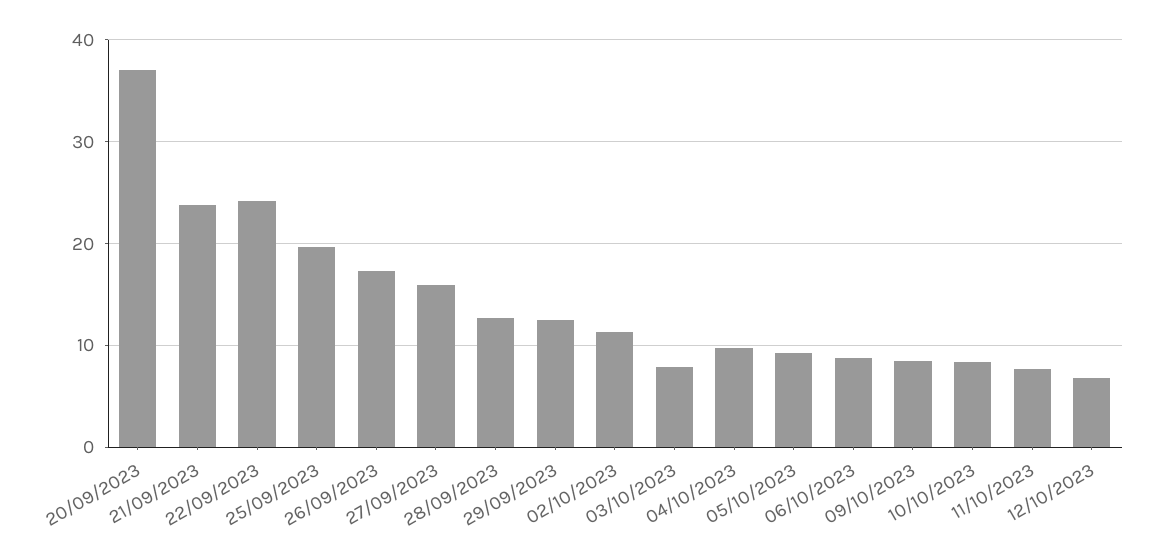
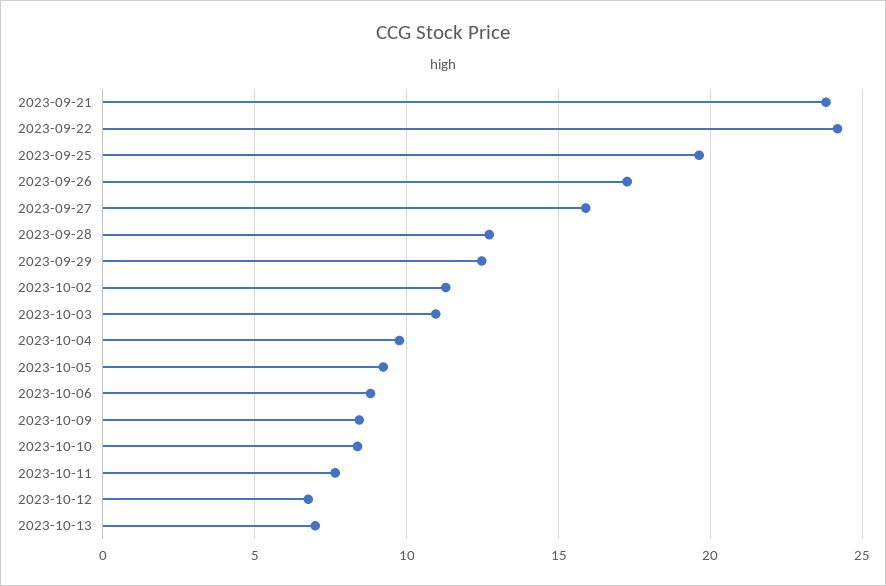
20/09/2023: 37 -> none
03/10/2023: 8 -> 11
2023-10-13: none -> 7

